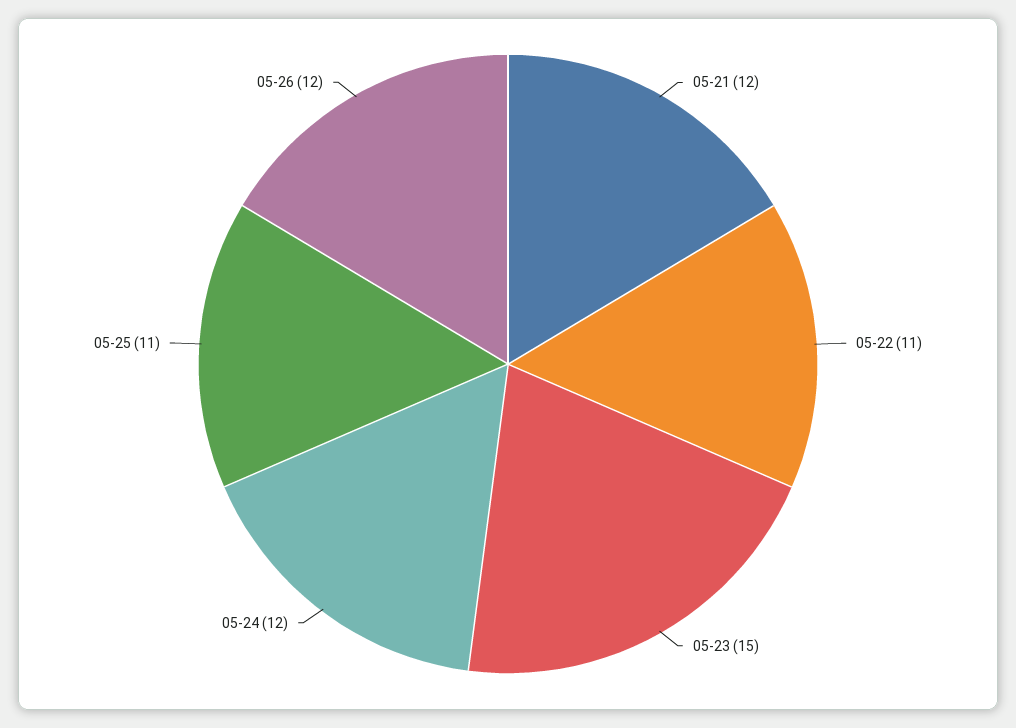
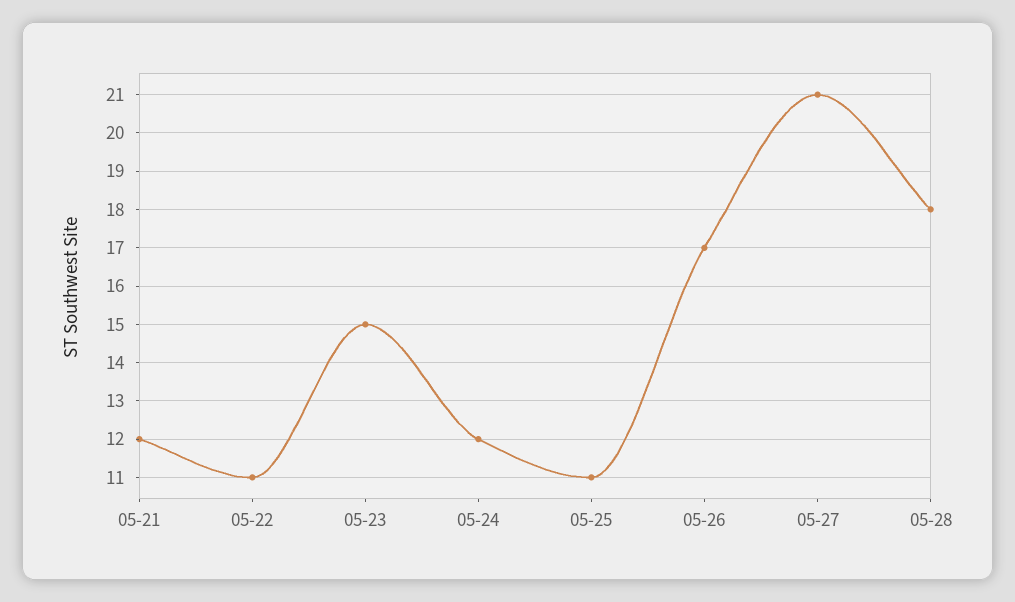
05-26: 12 -> 17
05-27: none -> 21
05-28: none -> 18

